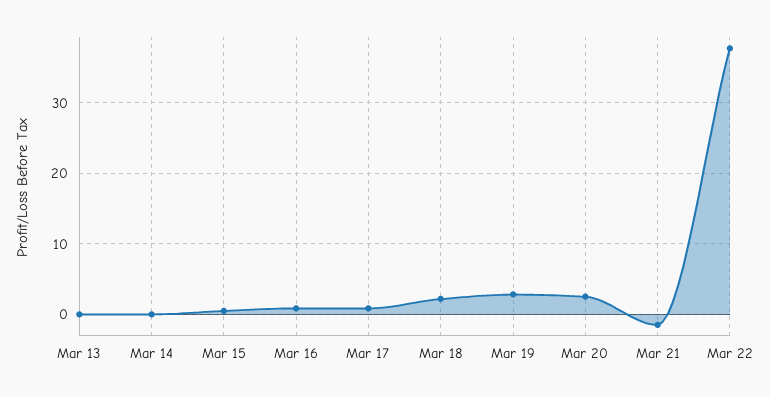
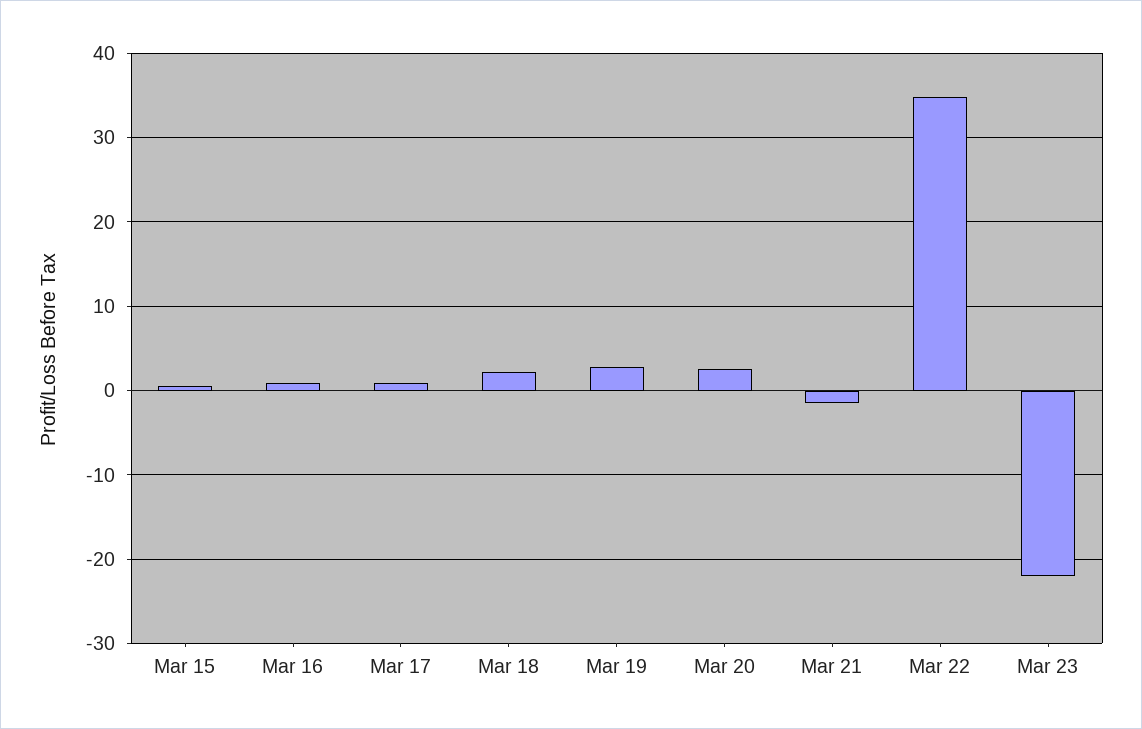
Mar 13: 0 -> none
Mar 14: 0 -> none
Mar 22: 38 -> 35
Mar 23: none -> -22

